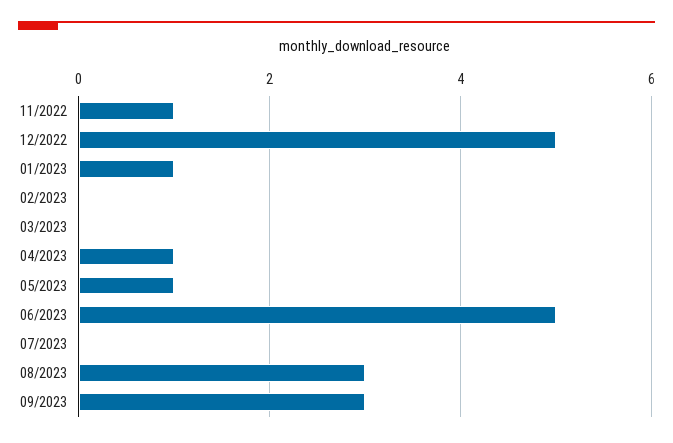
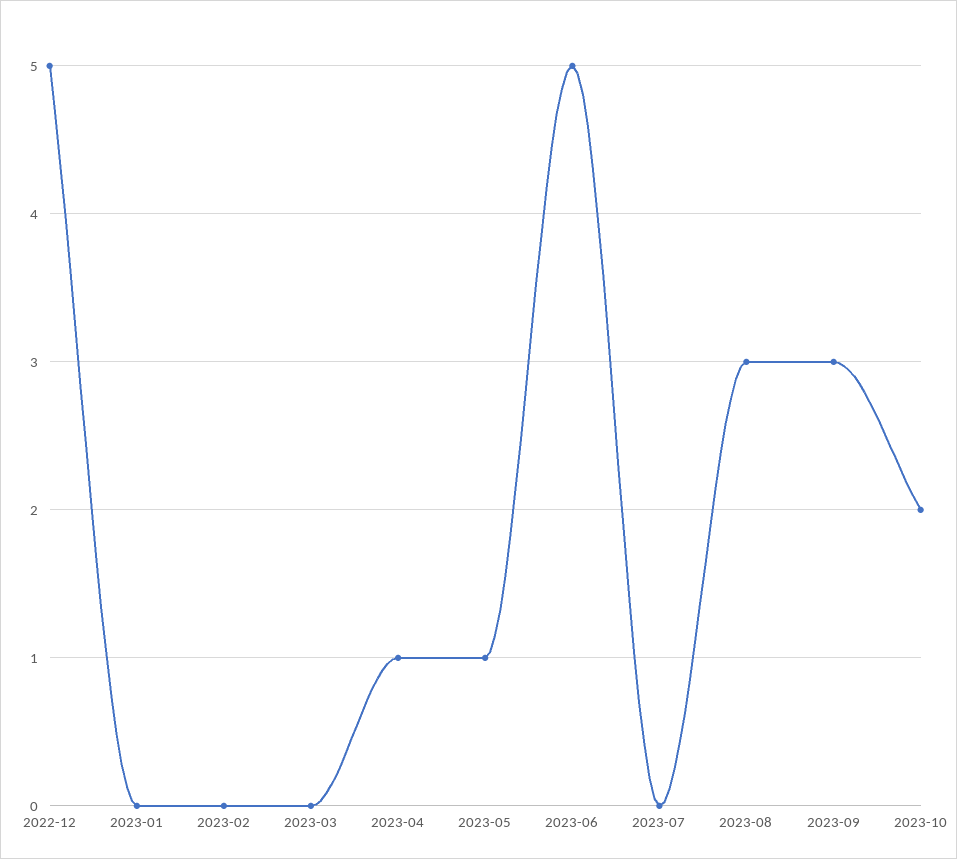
11/2022: 1 -> none
01/2023: 1 -> 0
2023-10: none -> 2

